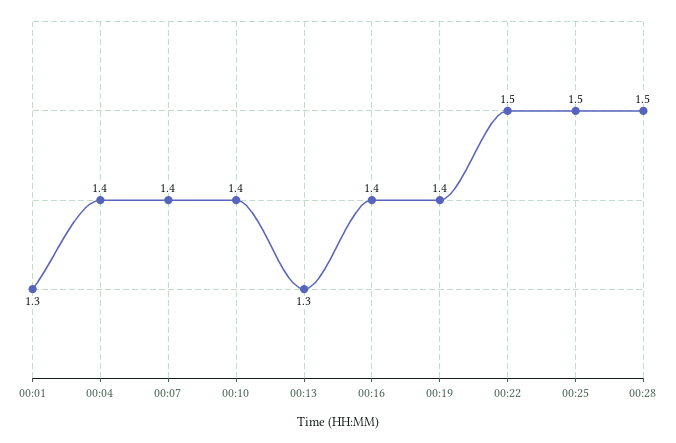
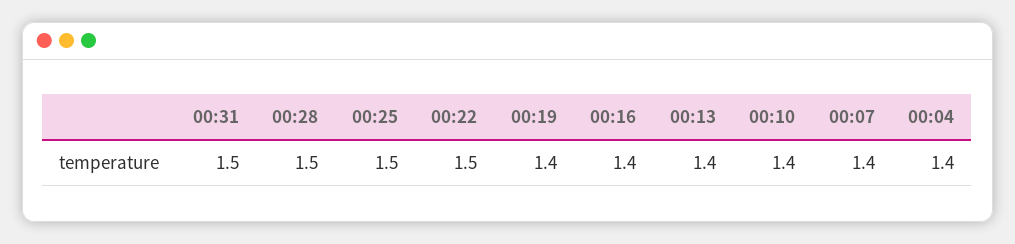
00:01: 1.3 -> none
00:13: 1.3 -> 1.4
00:31: none -> 1.5

